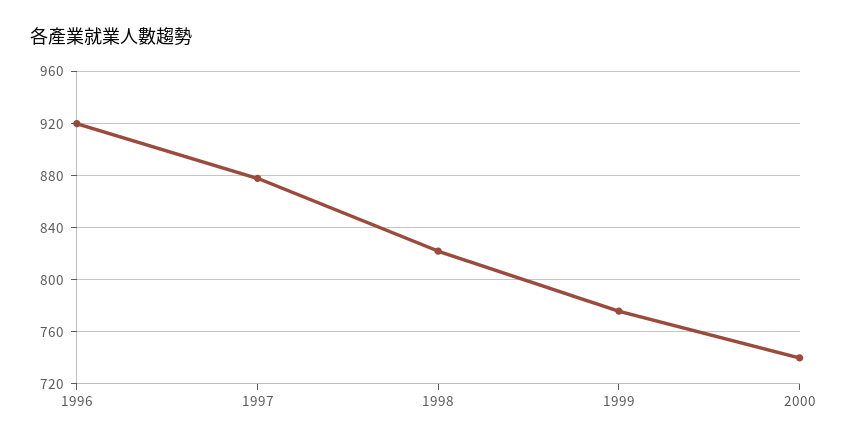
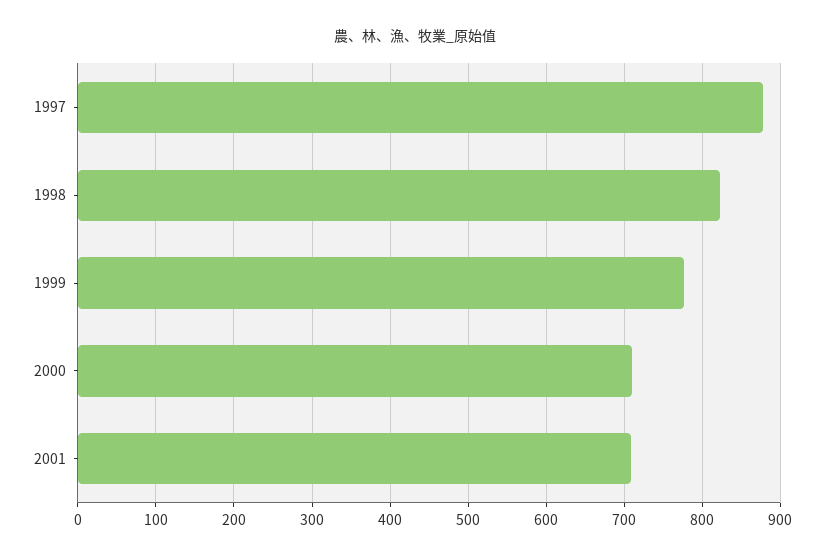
1996: 920 -> none
2000: 740 -> 710
2001: none -> 710

